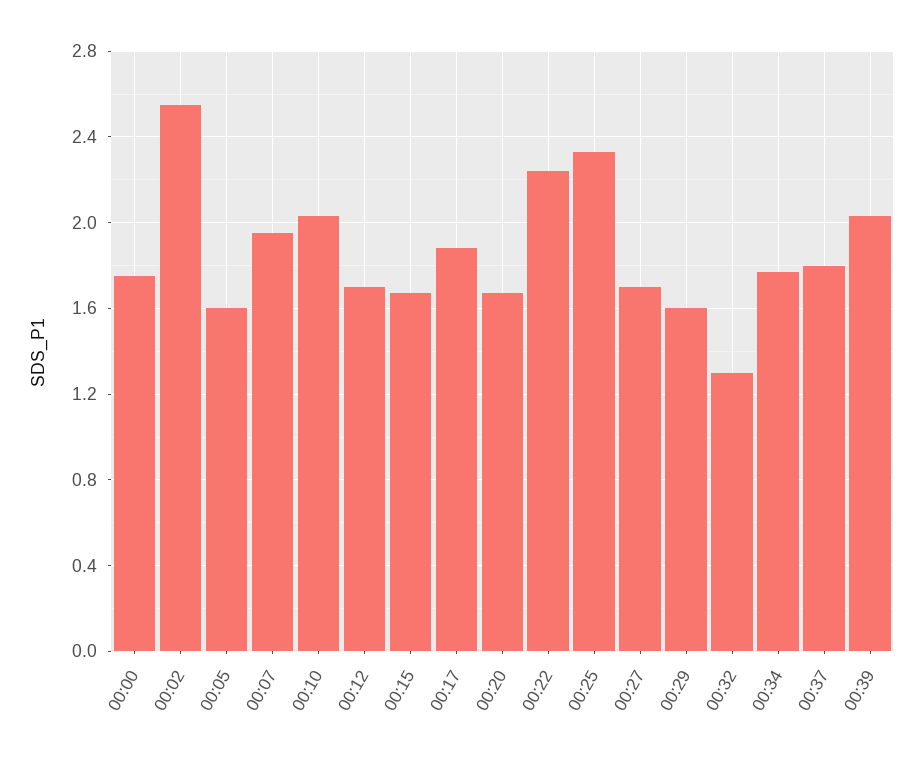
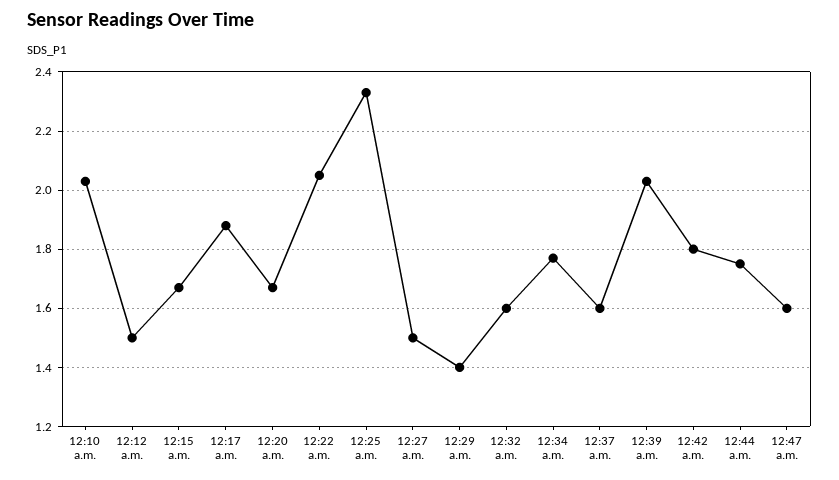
00:00: 1.75 -> none
00:02: 2.55 -> none
00:05: 1.6 -> none
00:07: 1.95 -> none
00:12: 1.7 -> 1.5
00:22: 2.25 -> 2.05
00:27: 1.7 -> 1.5
00:29: 1.6 -> 1.4
00:32: 1.3 -> 1.6
00:37: 1.8 -> 1.6
12:42 a.m.: none -> 1.8
12:44 a.m.: none -> 1.75
12:47 a.m.: none -> 1.6

